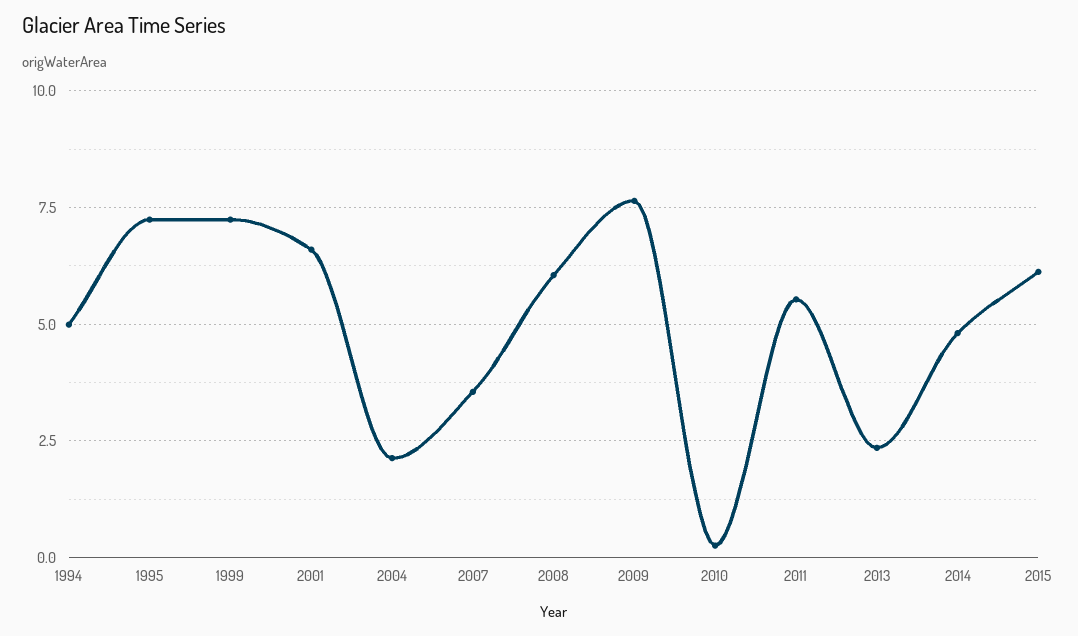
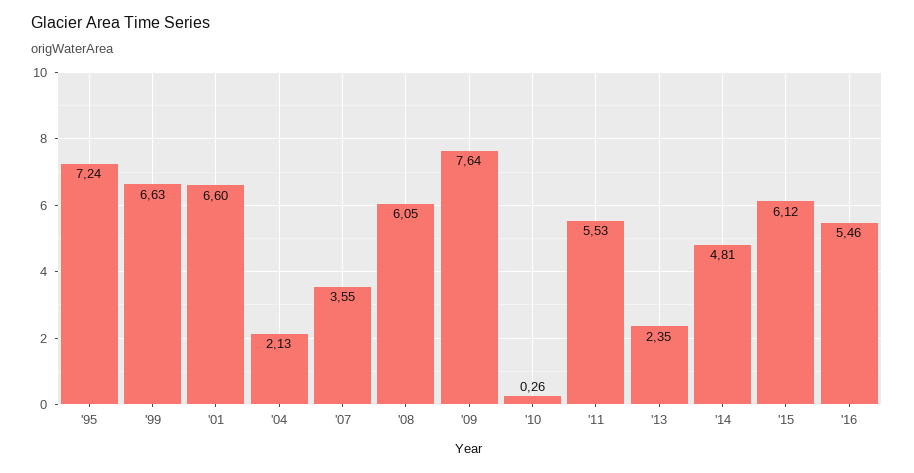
1994: 5 -> none
1999: 7.25 -> 6.63
'16: none -> 5.46

